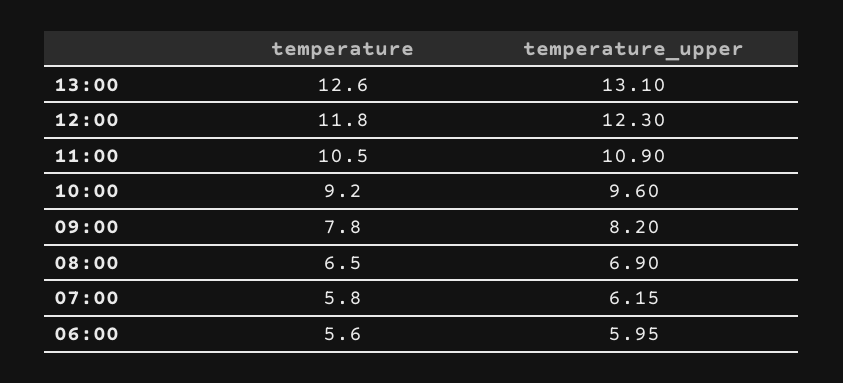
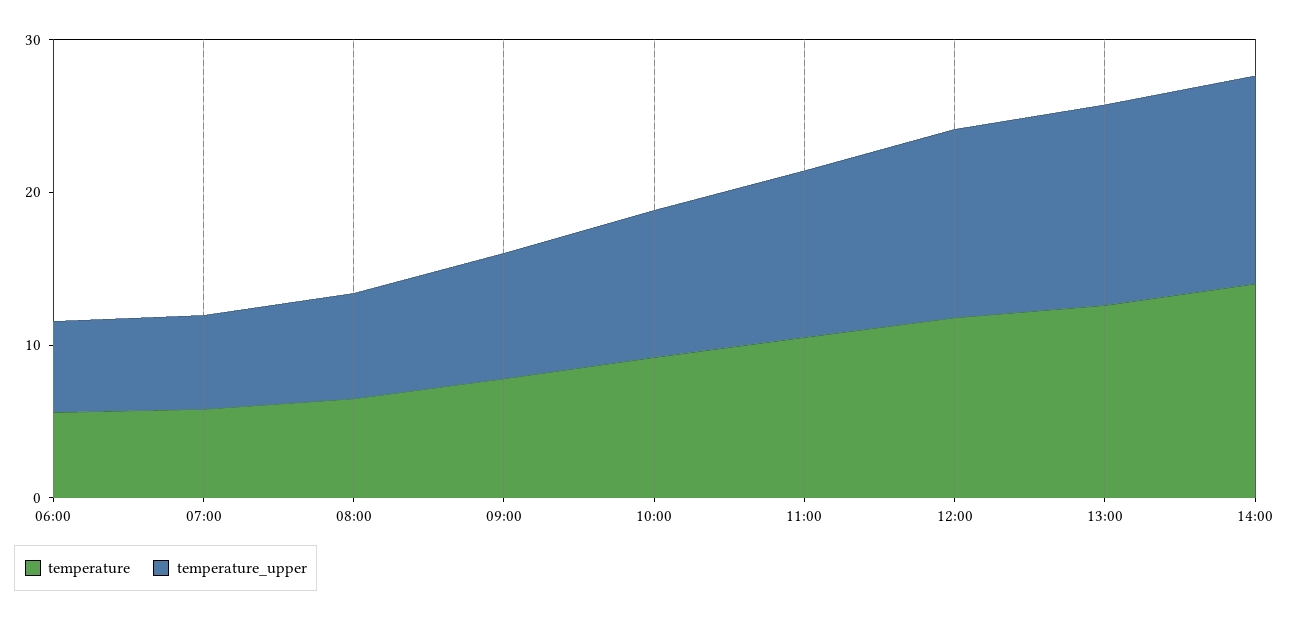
temperature, 14:00: none -> 14
temperature_upper, 14:00: none -> 14

